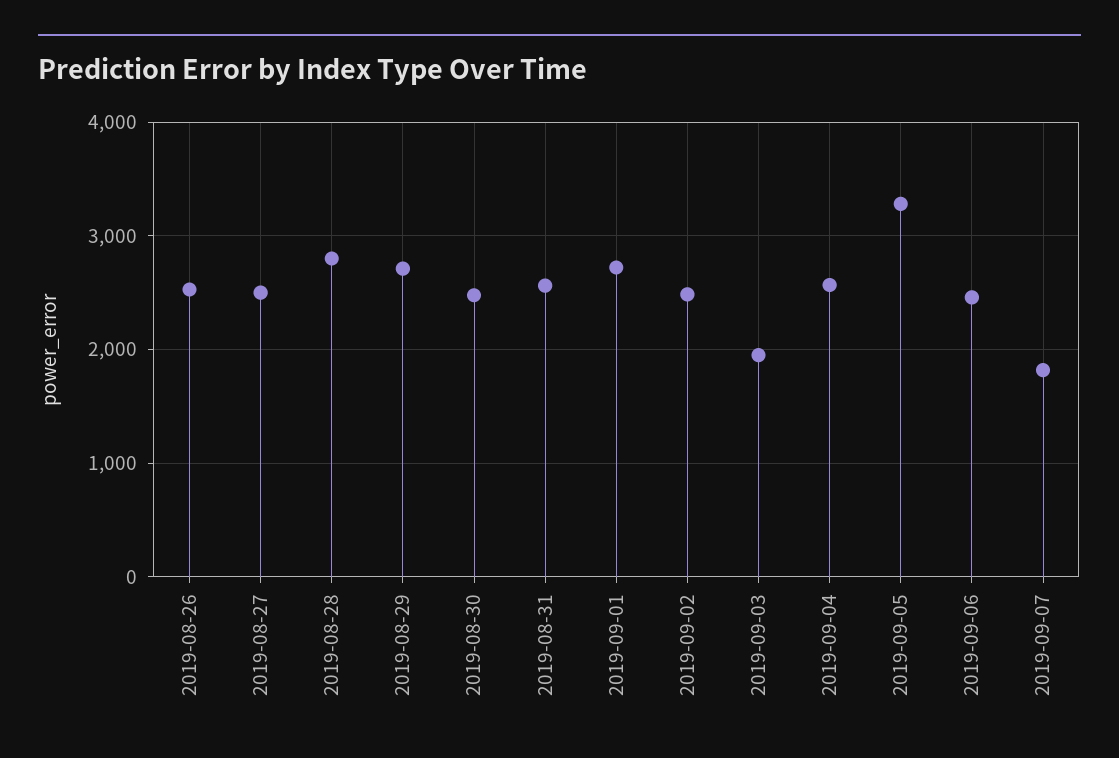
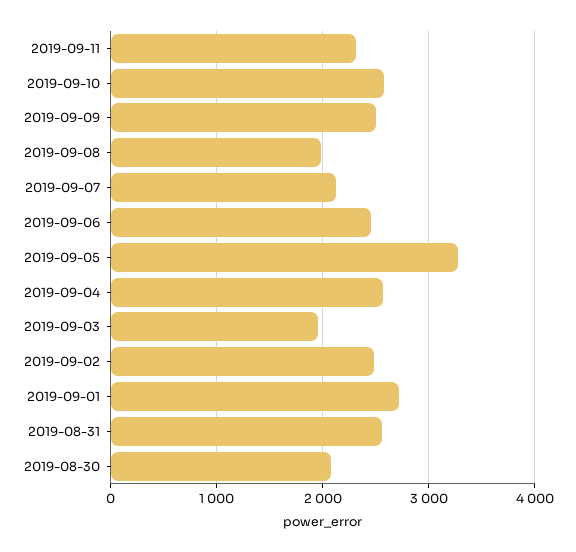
2019-08-26: 2500 -> none
2019-08-27: 2500 -> none
2019-08-28: 2800 -> none
2019-08-29: 2700 -> none
2019-08-30: 2500 -> 2100
2019-09-07: 1800 -> 2100
2019-09-11: none -> 2300
2019-09-10: none -> 2600
2019-09-09: none -> 2500
2019-09-08: none -> 2000

